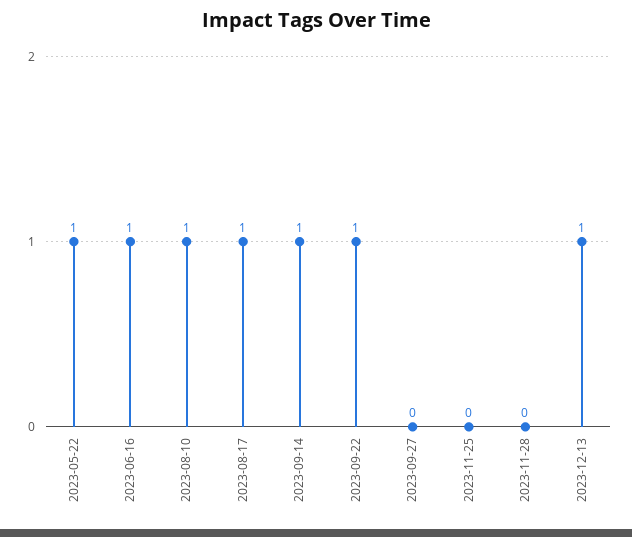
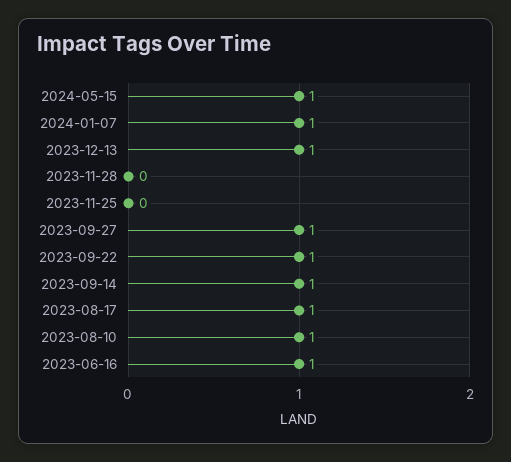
2023-05-22: 1 -> none
2023-09-27: 0 -> 1
2024-05-15: none -> 1
2024-01-07: none -> 1

